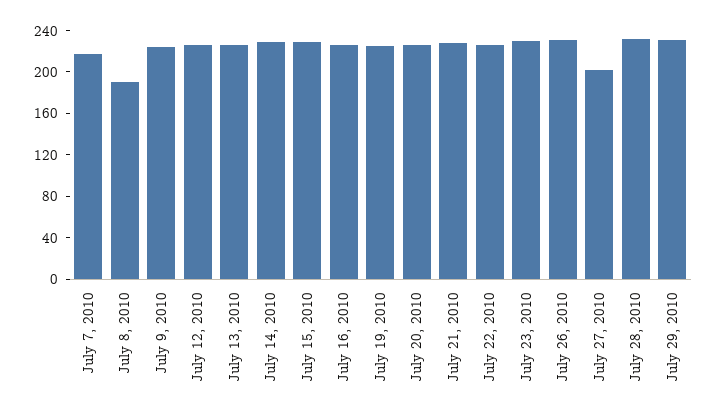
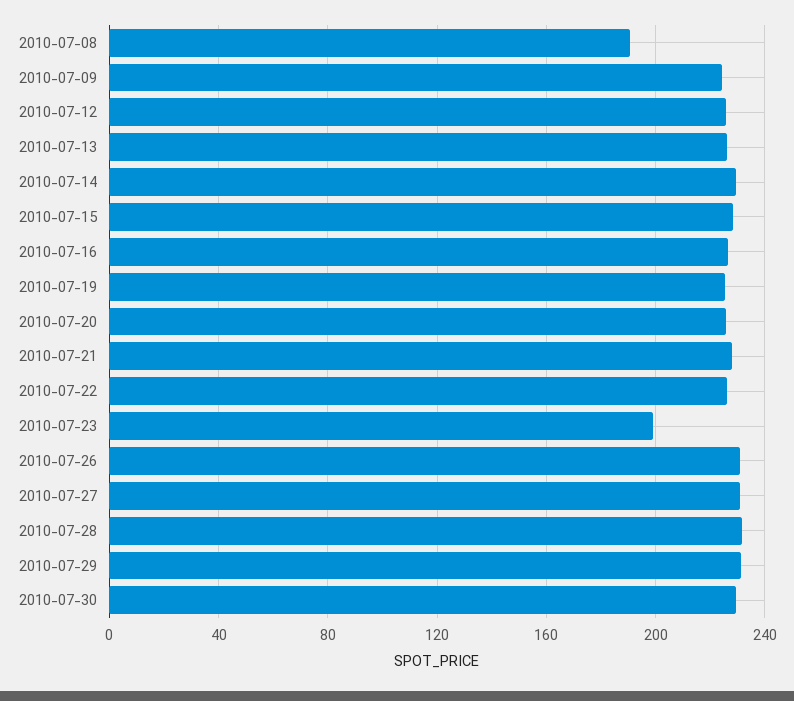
July 7, 2010: 220 -> none
July 23, 2010: 230 -> 200
July 27, 2010: 200 -> 230
2010-07-30: none -> 230

